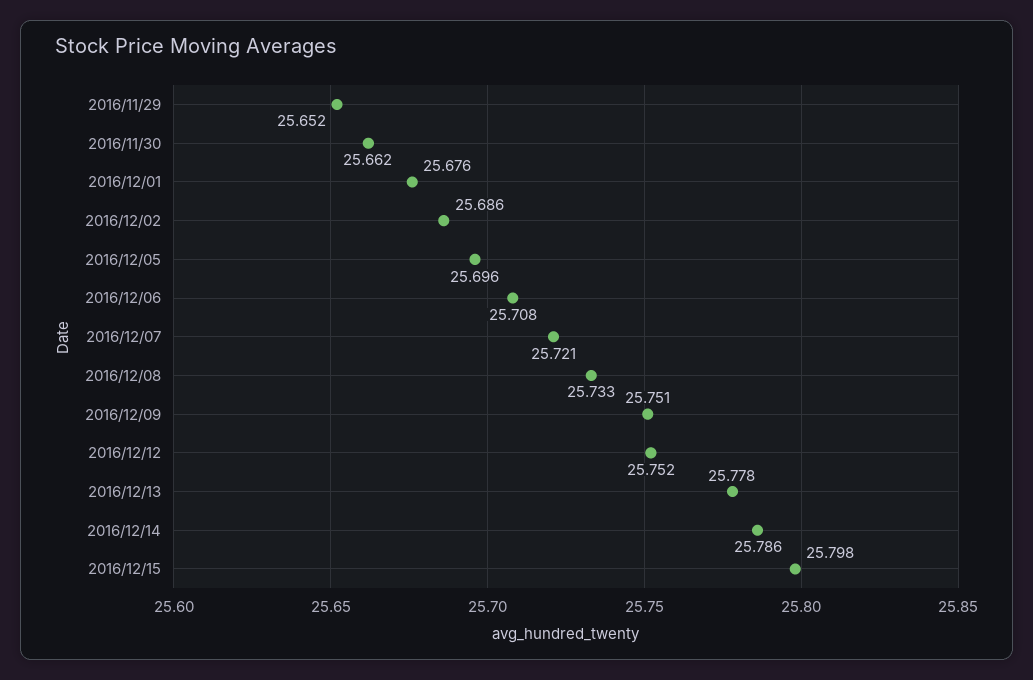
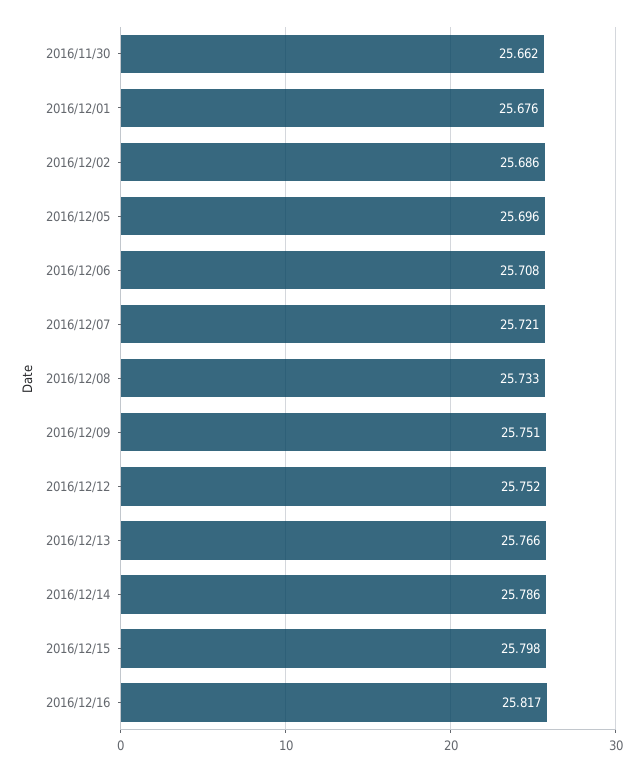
2016/11/29: 25.652 -> none
2016/12/13: 25.778 -> 25.766
2016/12/16: none -> 25.817

